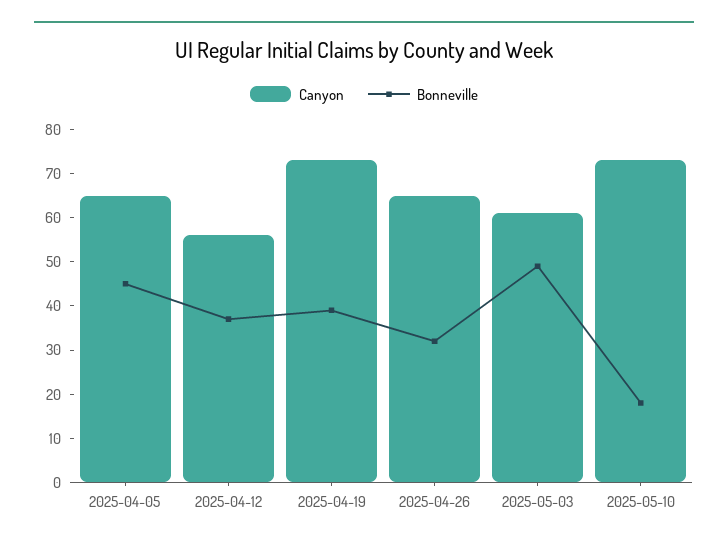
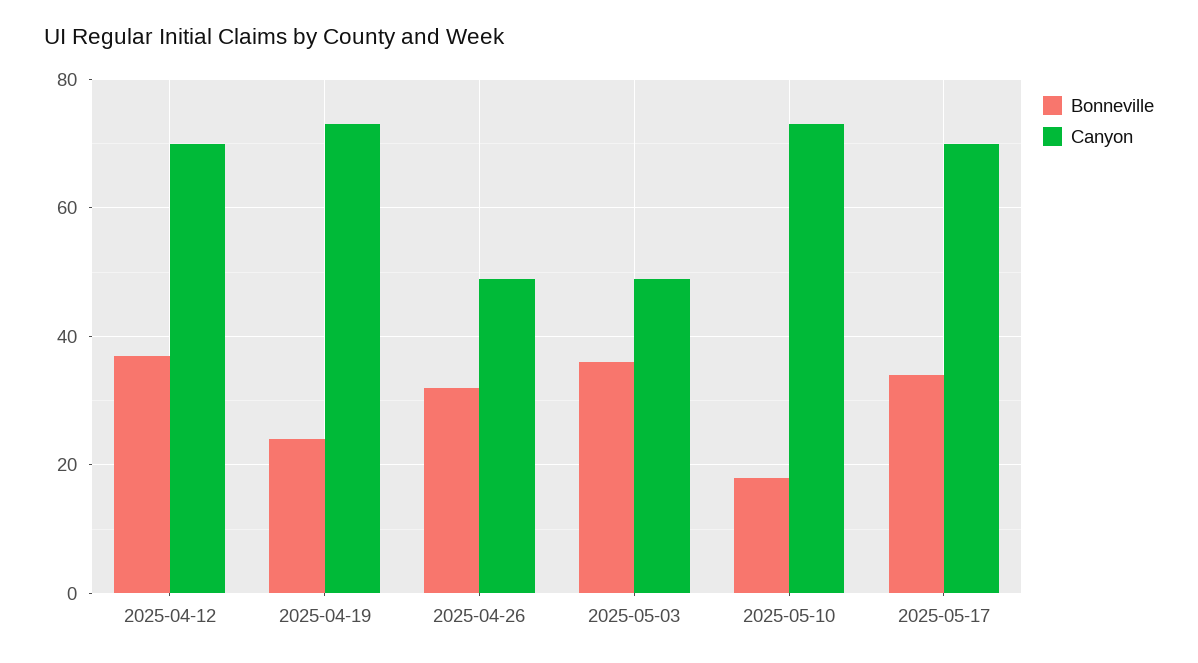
Canyon, 2025-04-05: 65 -> none
Bonneville, 2025-04-05: 45 -> none
Canyon, 2025-04-12: 55 -> 70
Bonneville, 2025-04-19: 40 -> 25
Canyon, 2025-04-26: 65 -> 50
Canyon, 2025-05-03: 60 -> 50
Bonneville, 2025-05-03: 50 -> 35
Bonneville, 2025-05-17: none -> 35
Canyon, 2025-05-17: none -> 70

